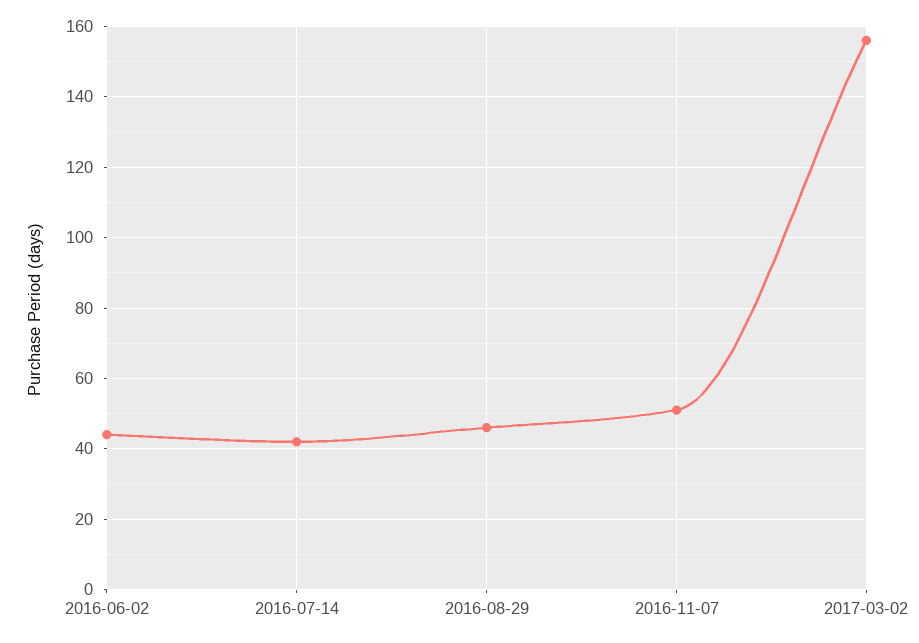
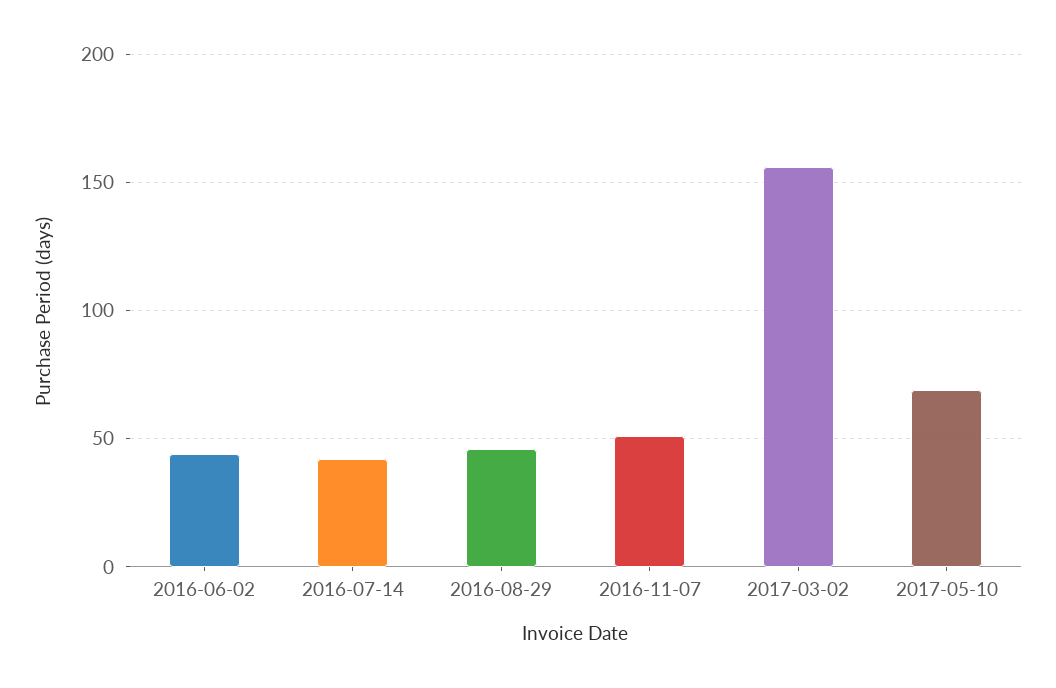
2017-05-10: none -> 70

